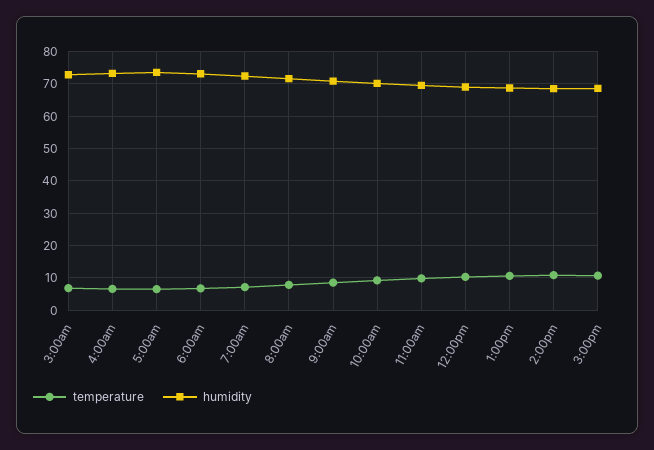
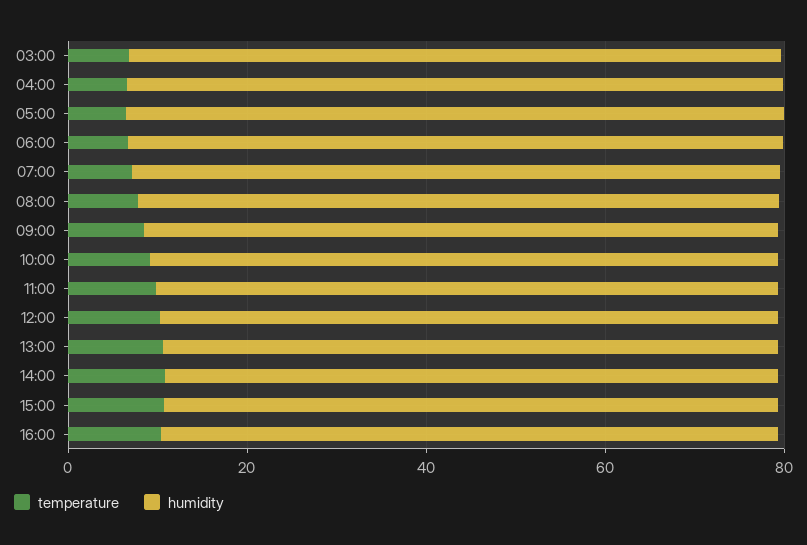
temperature, 16:00: none -> 10
humidity, 16:00: none -> 70

